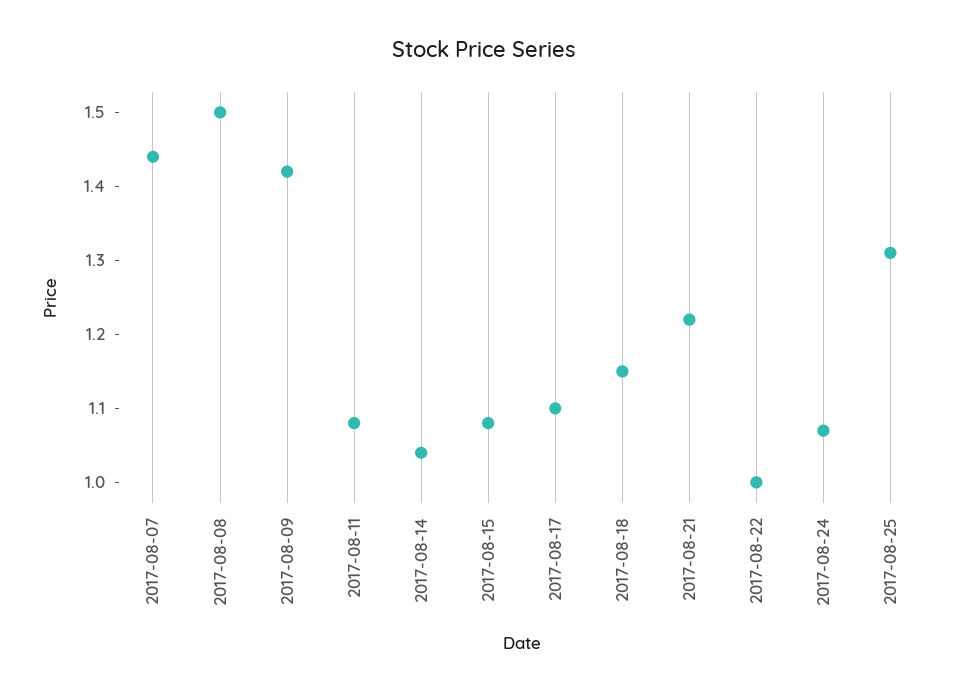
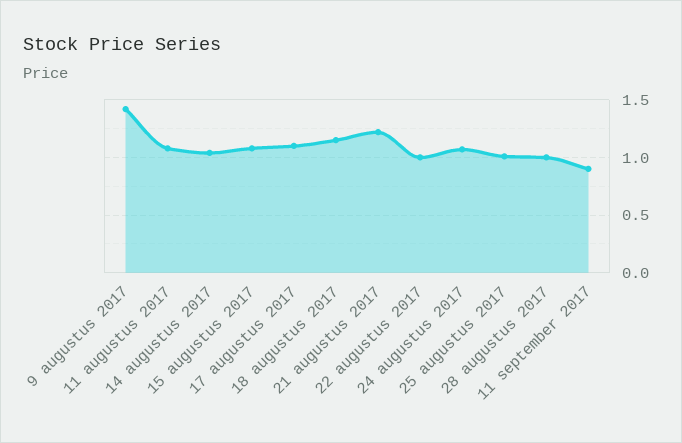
2017-08-07: 1.45 -> none
2017-08-08: 1.5 -> none
2017-08-25: 1.3 -> 1
28 augustus 2017: none -> 1
11 september 2017: none -> 0.9

